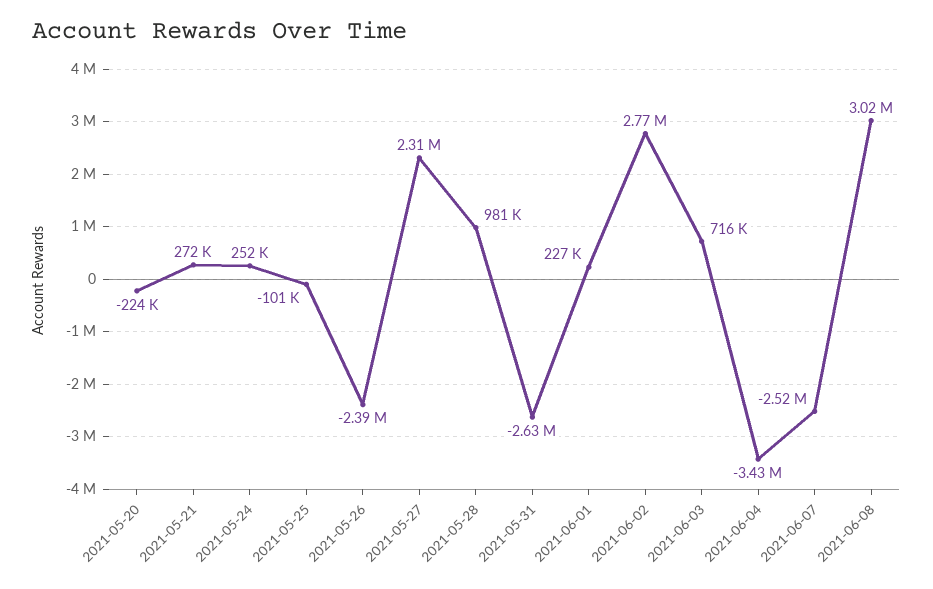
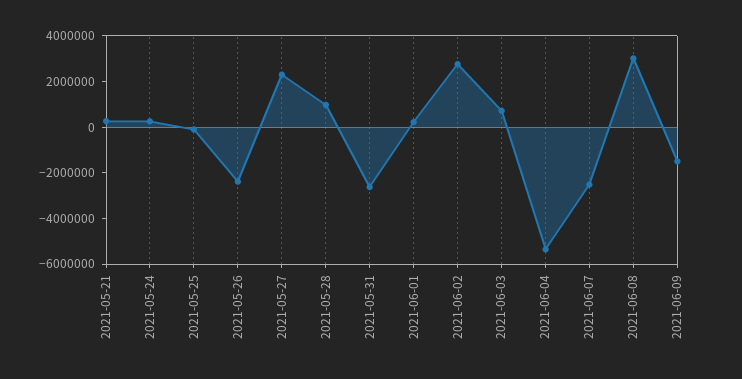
2021-05-20: -224000 -> none
2021-06-04: -3430000 -> -5500000
2021-06-09: none -> -1500000

